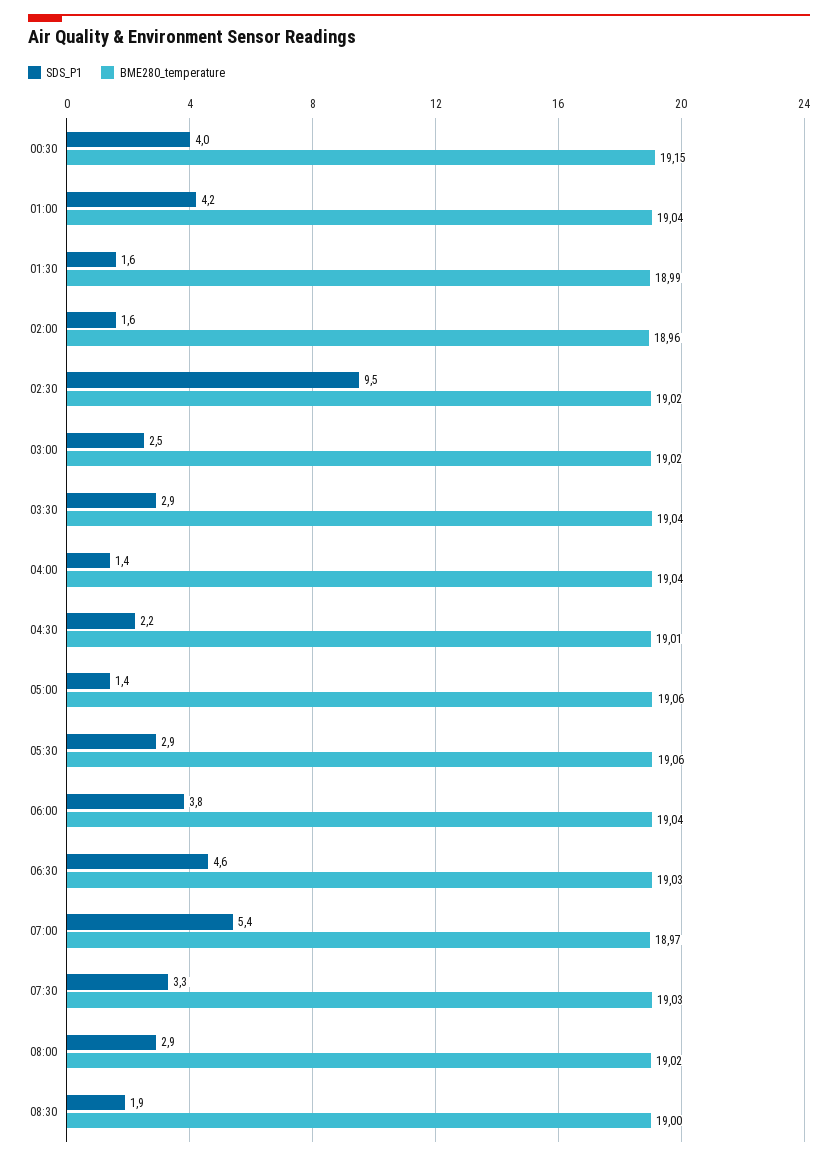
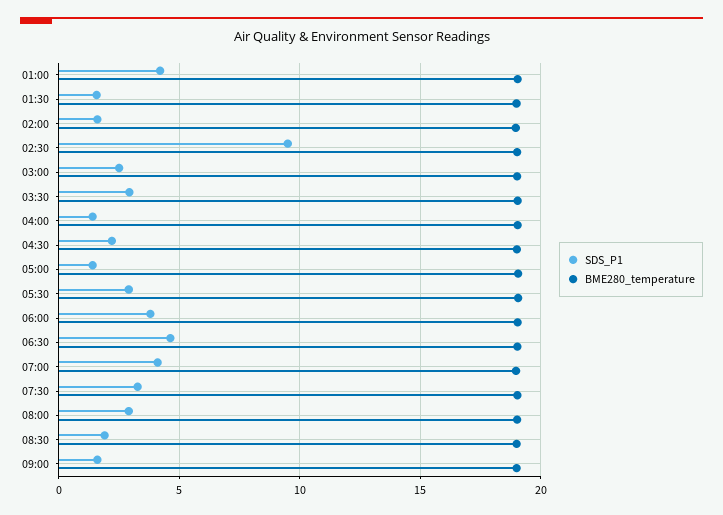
SDS_P1, 00:30: 4 -> none
BME280_temperature, 00:30: 19.15 -> none
SDS_P1, 07:00: 5.4 -> 4
SDS_P1, 09:00: none -> 1.5
BME280_temperature, 09:00: none -> 19

